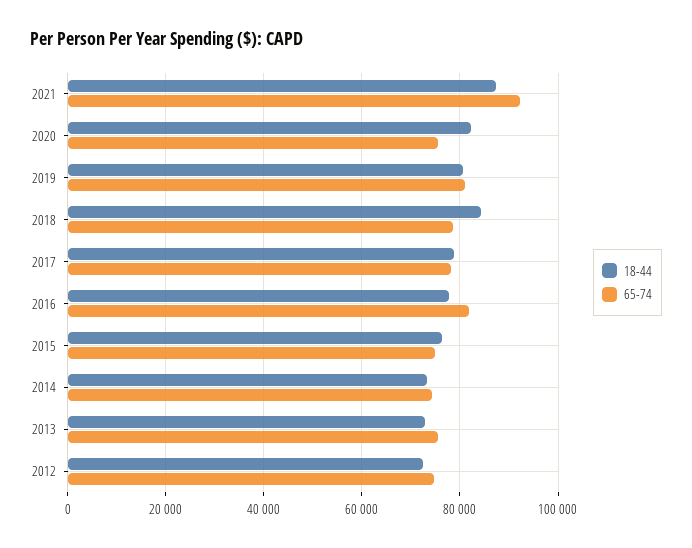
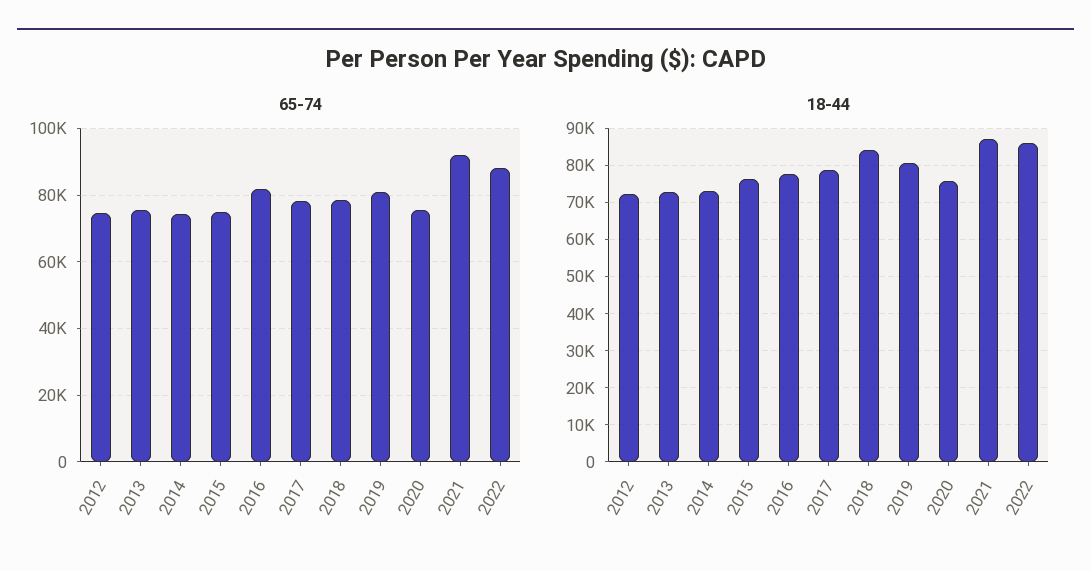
18-44, 2020: 82000 -> 76000
65-74, 2022: none -> 88000
18-44, 2022: none -> 86000

